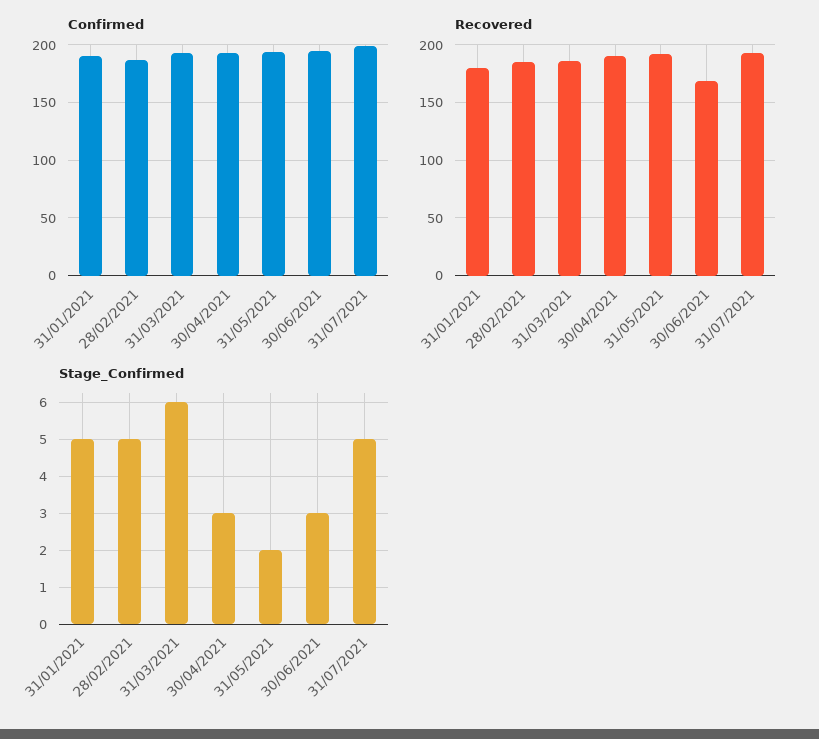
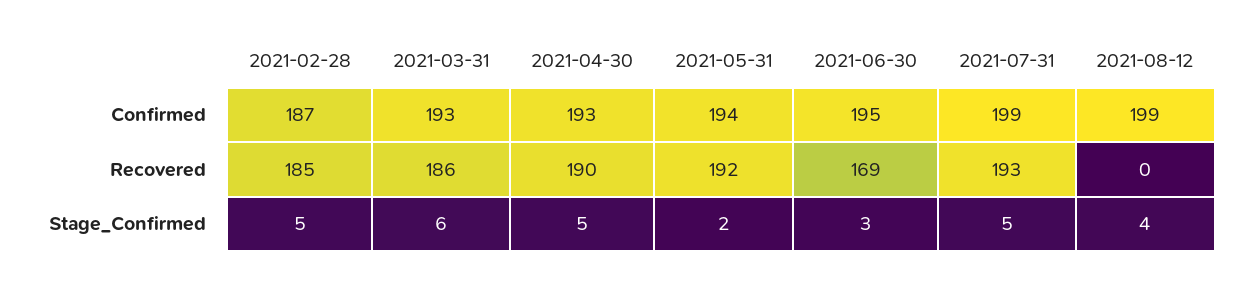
Confirmed, 31/01/2021: 190 -> none
Recovered, 31/01/2021: 180 -> none
Stage_Confirmed, 31/01/2021: 5 -> none
Stage_Confirmed, 30/04/2021: 3 -> 5
Confirmed, 2021-08-12: none -> 199
Recovered, 2021-08-12: none -> 0
Stage_Confirmed, 2021-08-12: none -> 4

